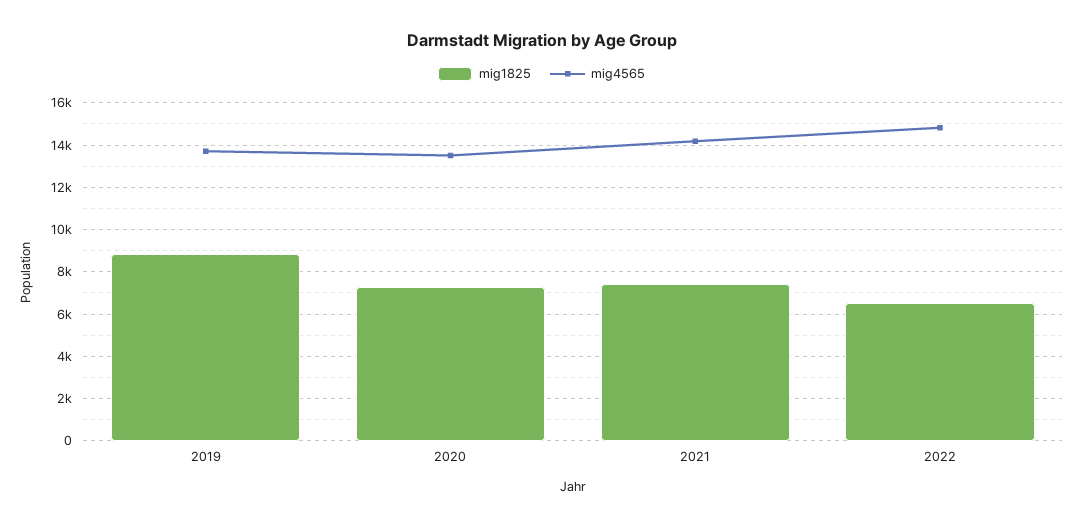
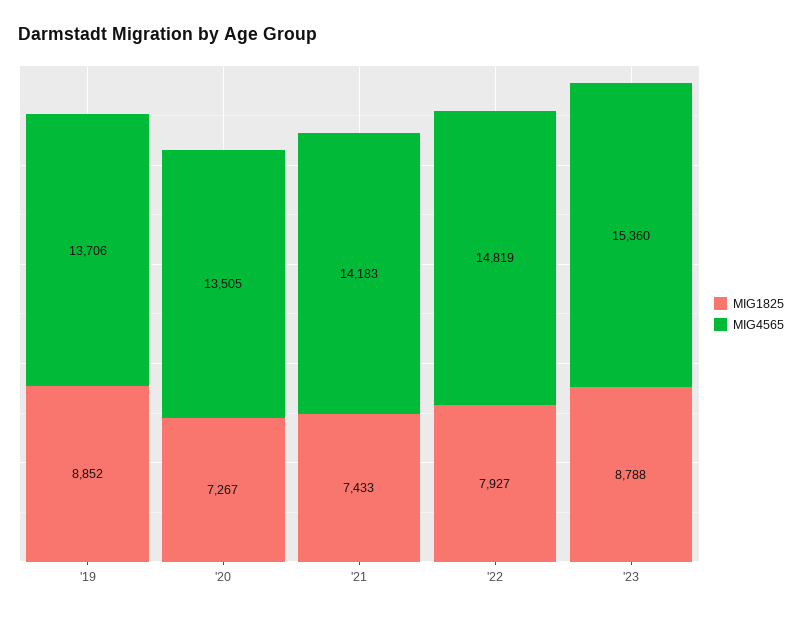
mig1825, 2022: 6500 -> 7927
mig1825, '23: none -> 8788
mig4565, '23: none -> 15360

